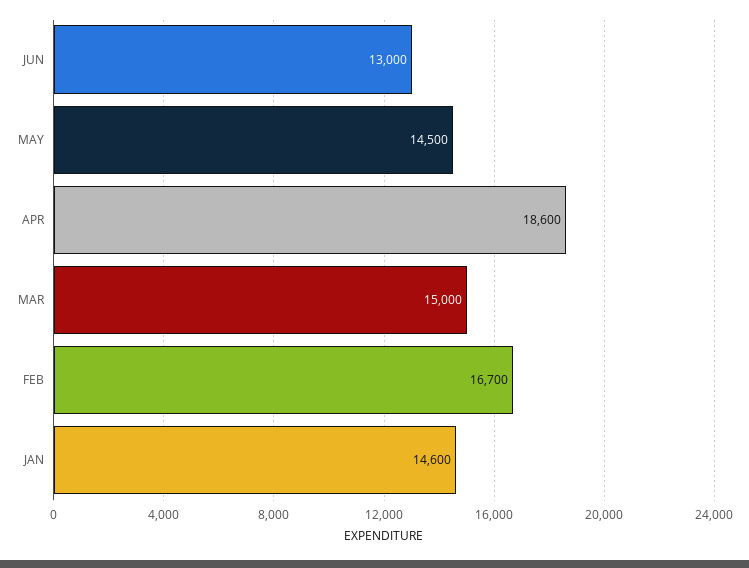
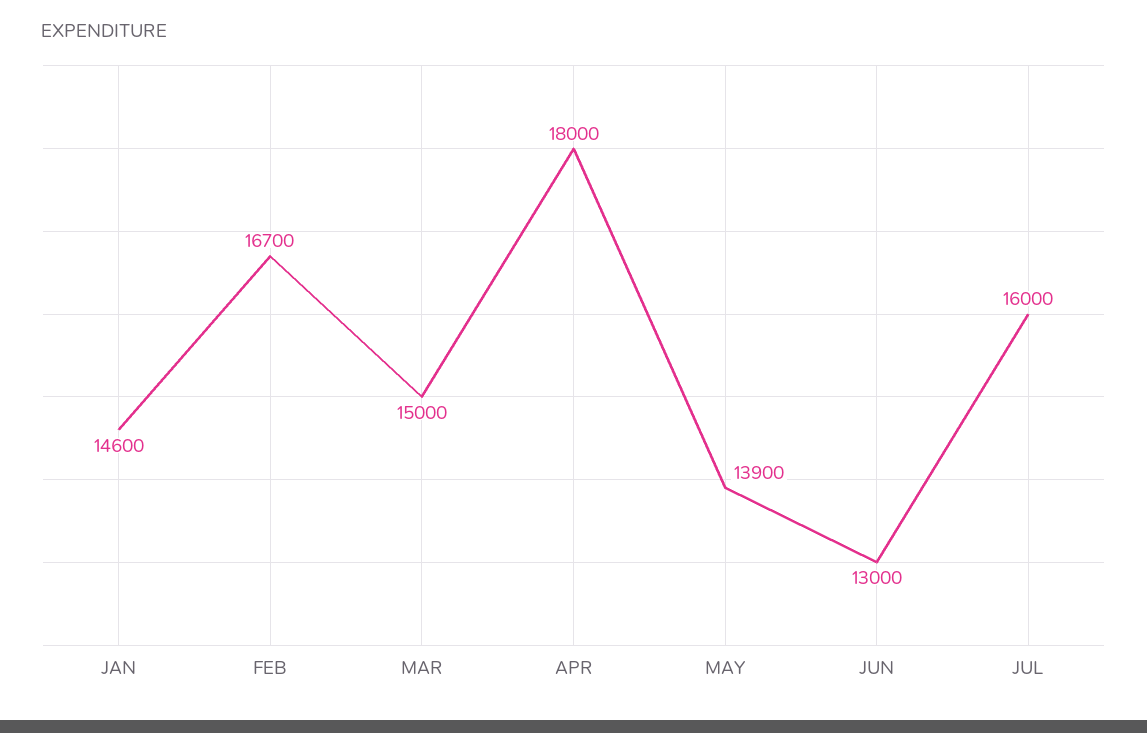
MAY: 14500 -> 13900
APR: 18600 -> 18000
JUL: none -> 16000

